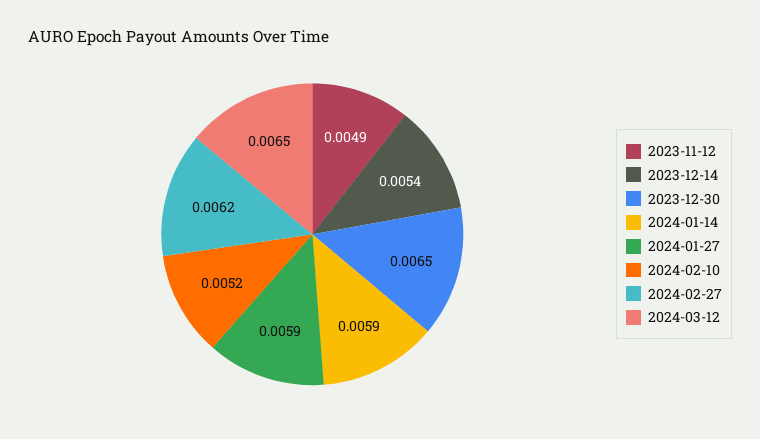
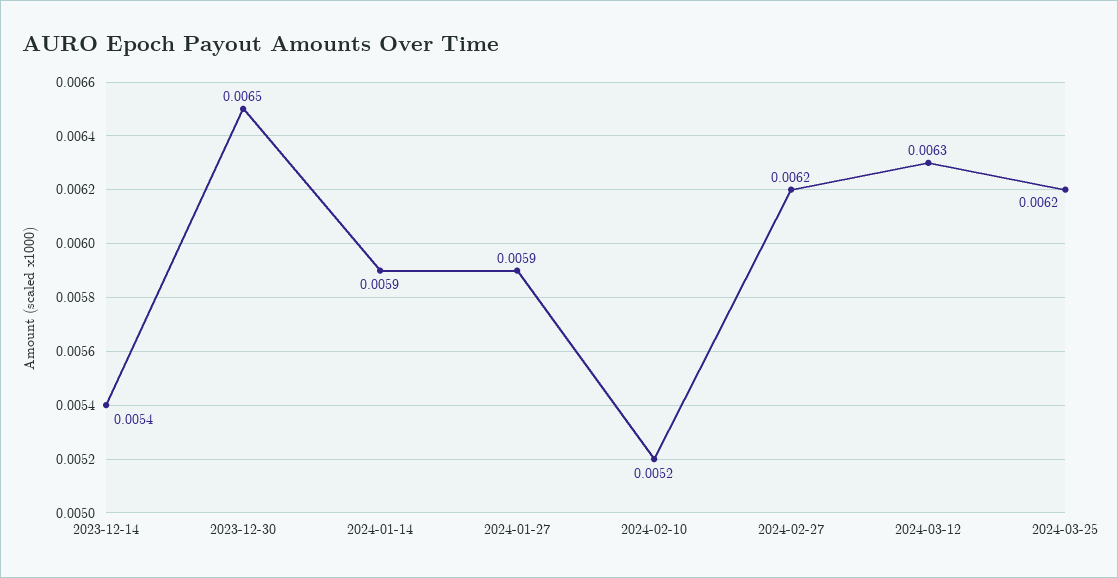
2023-11-12: 0.0049 -> none
2024-03-12: 0.0065 -> 0.0063
2024-03-25: none -> 0.0062

